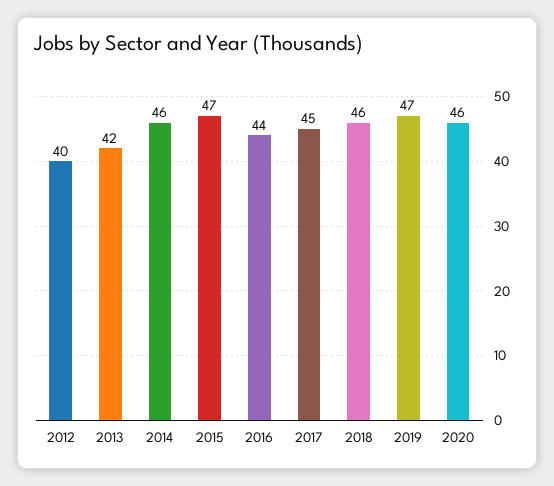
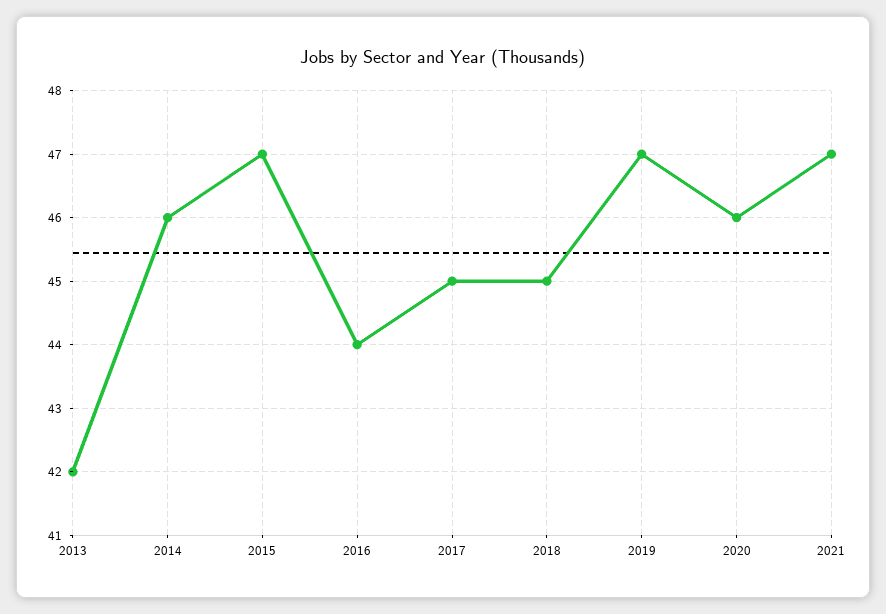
2012: 40 -> none
2018: 46 -> 45
2021: none -> 47

